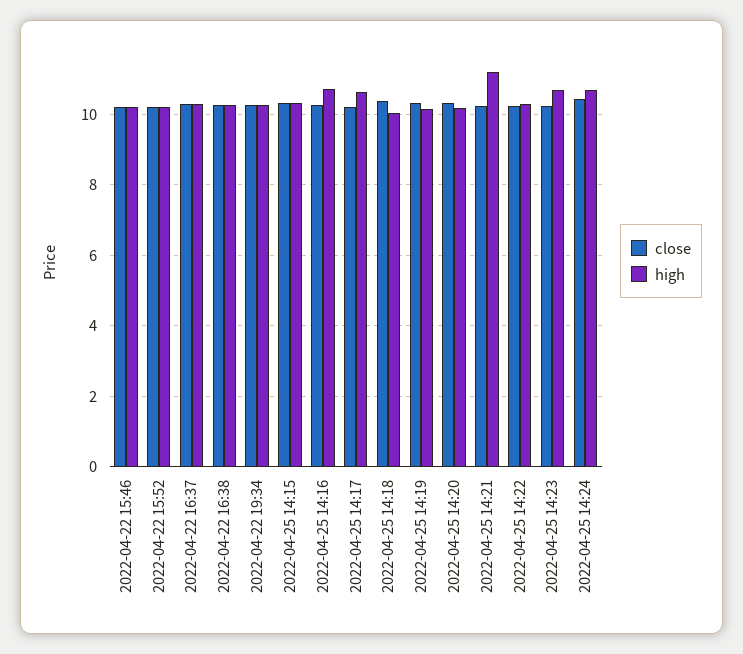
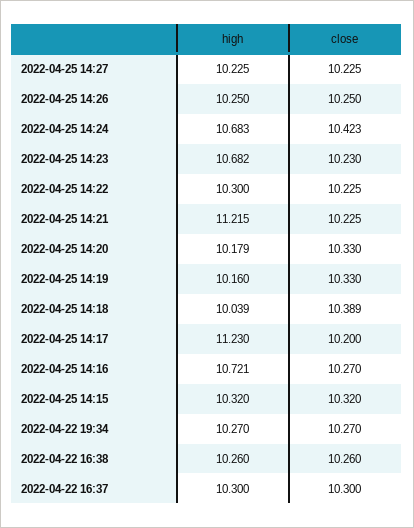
close, 2022-04-22 15:46: 10.2 -> none
high, 2022-04-22 15:46: 10.2 -> none
close, 2022-04-22 15:52: 10.2 -> none
high, 2022-04-22 15:52: 10.2 -> none
high, 2022-04-25 14:17: 10.6 -> 11.23
high, 2022-04-25 14:27: none -> 10.225
close, 2022-04-25 14:27: none -> 10.225
high, 2022-04-25 14:26: none -> 10.25
close, 2022-04-25 14:26: none -> 10.25

